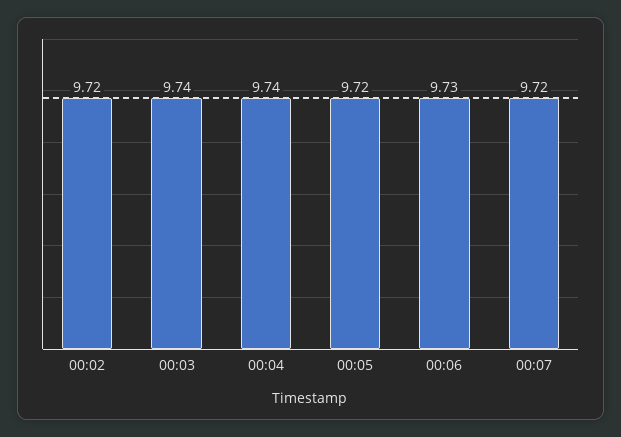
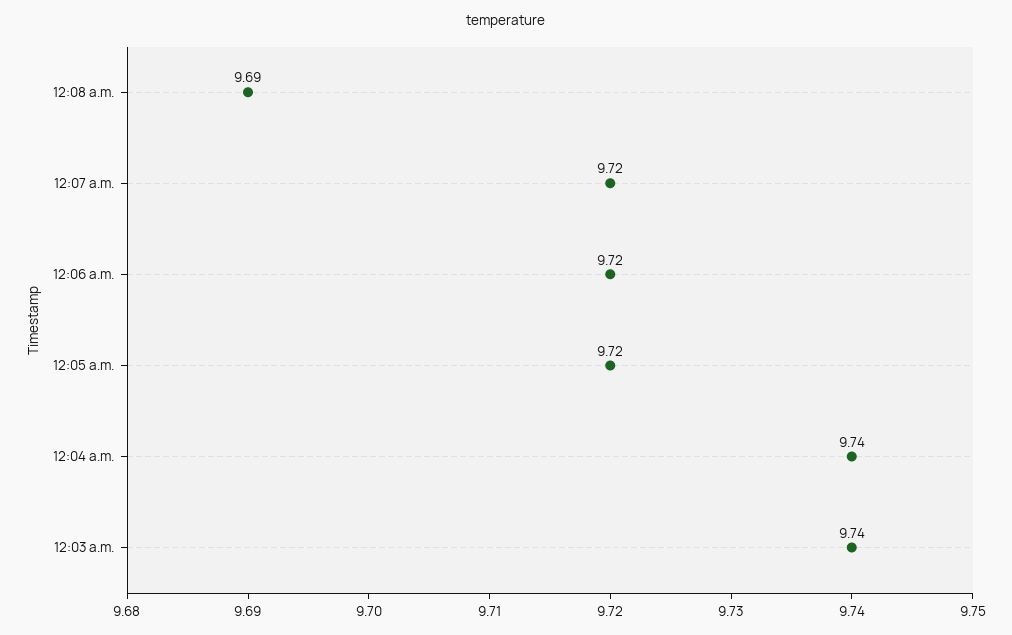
00:02: 9.72 -> none
00:06: 9.73 -> 9.72
12:08 a.m.: none -> 9.69

